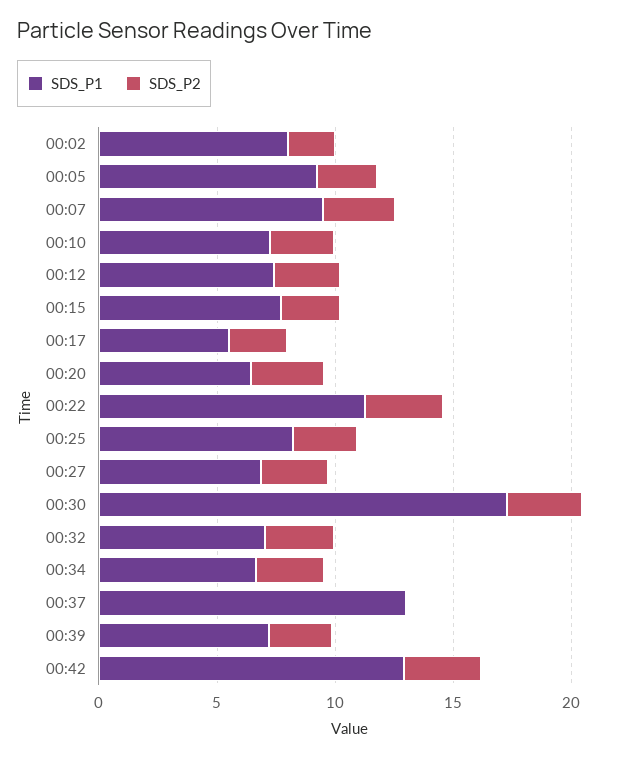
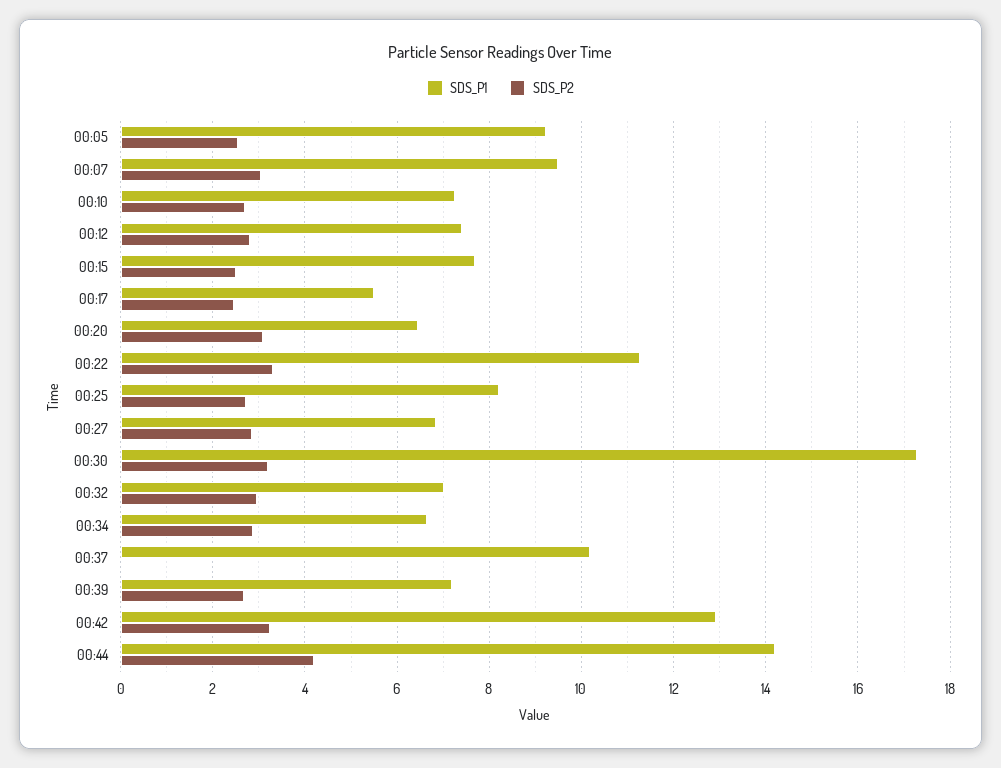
SDS_P1, 00:02: 8 -> none
SDS_P2, 00:02: 2 -> none
SDS_P1, 00:37: 13 -> 10.2
SDS_P1, 00:44: none -> 14.2
SDS_P2, 00:44: none -> 4.2

